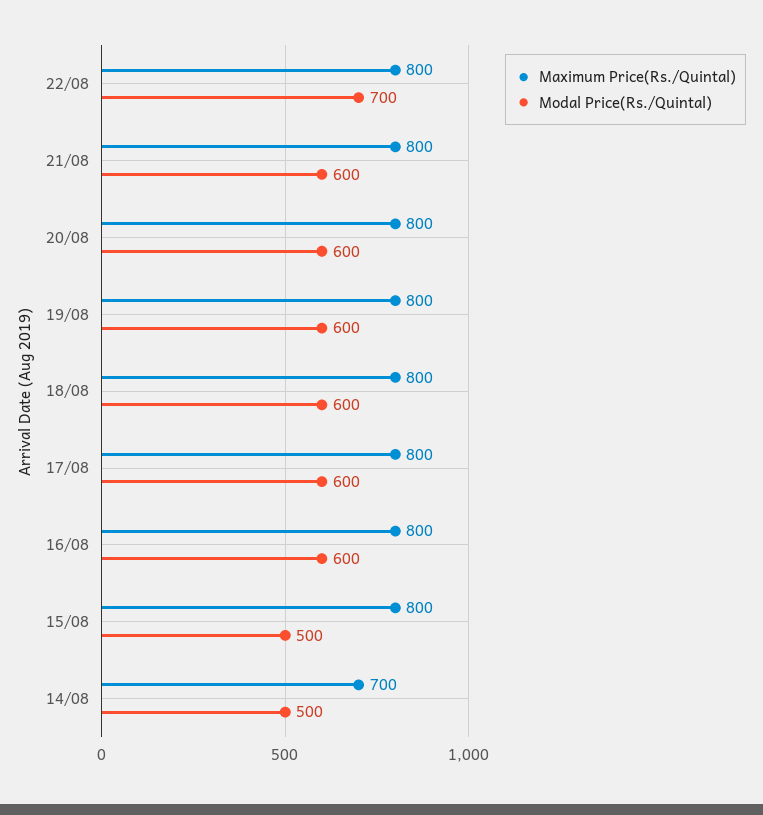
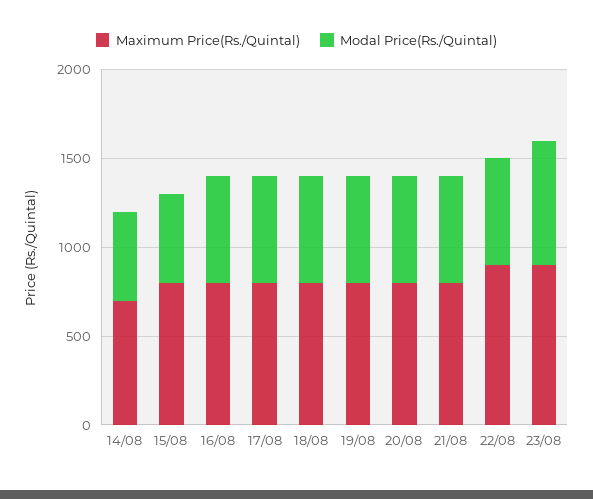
Maximum Price(Rs./Quintal), 22/08: 800 -> 900
Modal Price(Rs./Quintal), 22/08: 700 -> 600
Maximum Price(Rs./Quintal), 23/08: none -> 900
Modal Price(Rs./Quintal), 23/08: none -> 700

